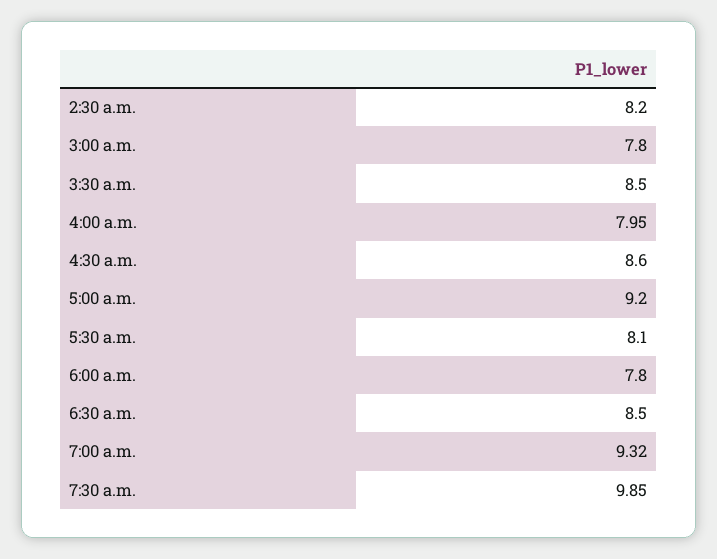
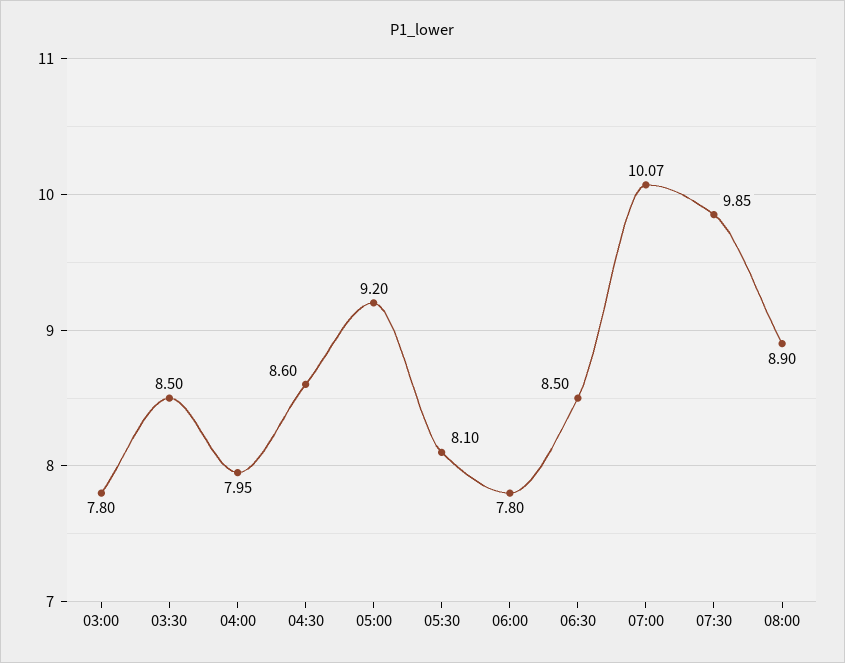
2:30 a.m.: 8.2 -> none
7:00 a.m.: 9.32 -> 10.07
08:00: none -> 8.9

